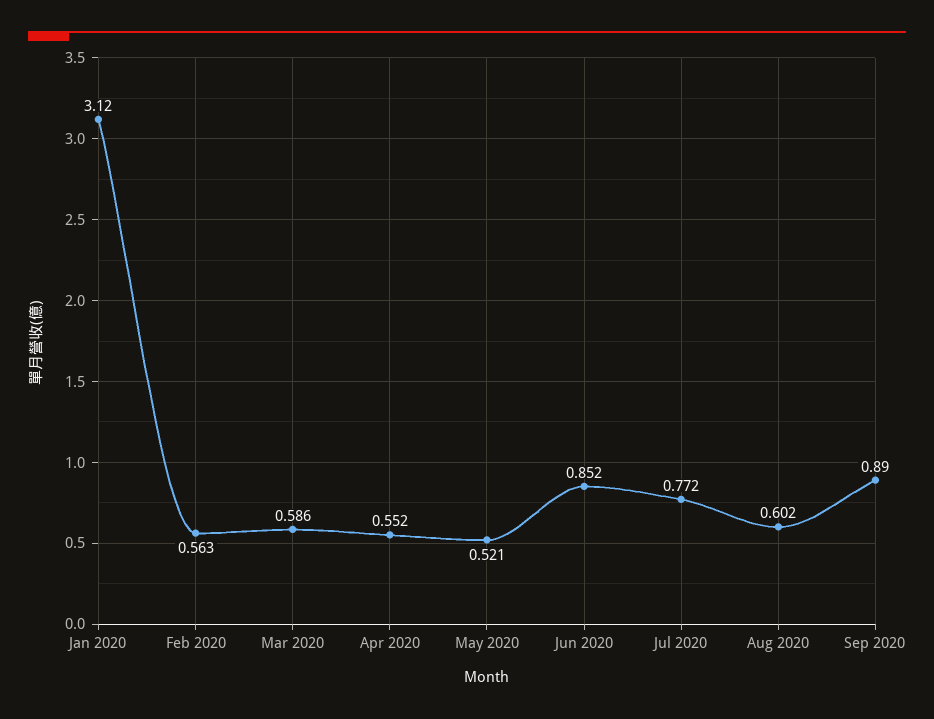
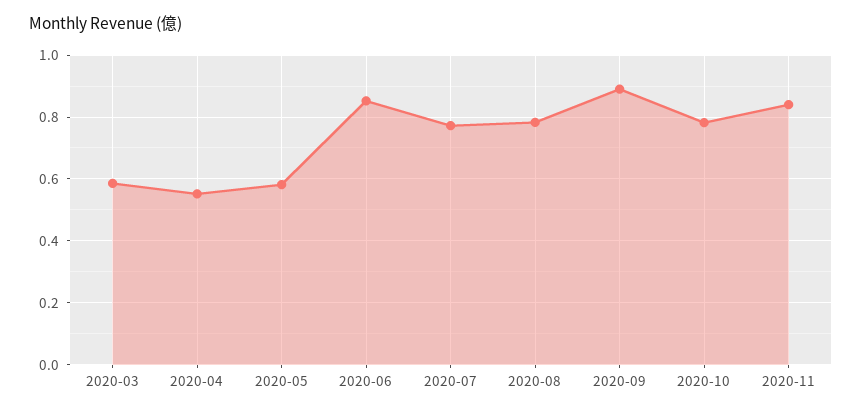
Jan 2020: 3.12 -> none
Feb 2020: 0.563 -> none
May 2020: 0.521 -> 0.58
Aug 2020: 0.602 -> 0.78
2020-10: none -> 0.78
2020-11: none -> 0.84

